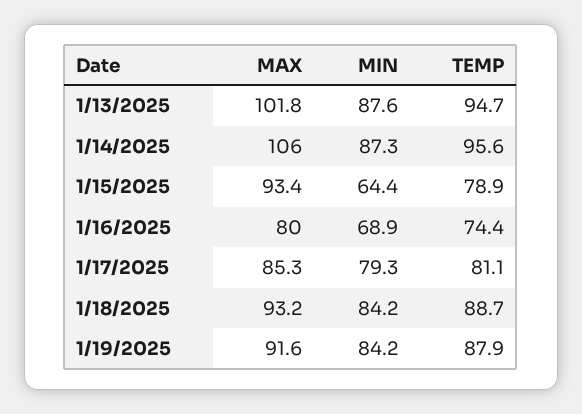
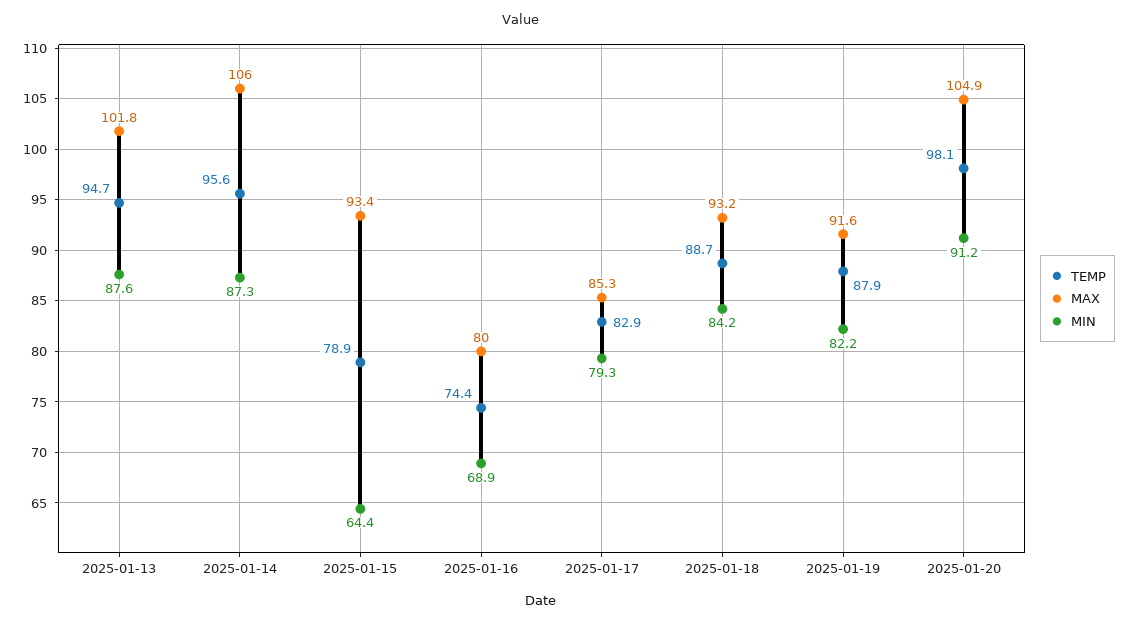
TEMP, 1/17/2025: 81.1 -> 82.9
MIN, 1/19/2025: 84.2 -> 82.2
TEMP, 2025-01-20: none -> 98.1
MAX, 2025-01-20: none -> 104.9
MIN, 2025-01-20: none -> 91.2

